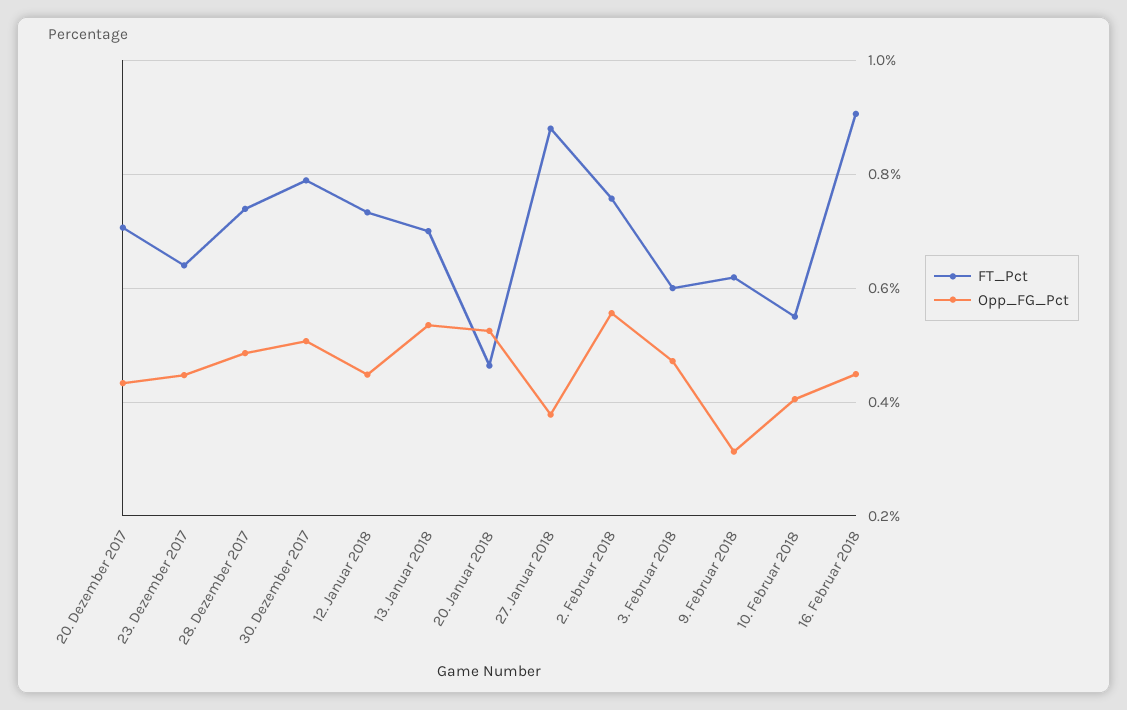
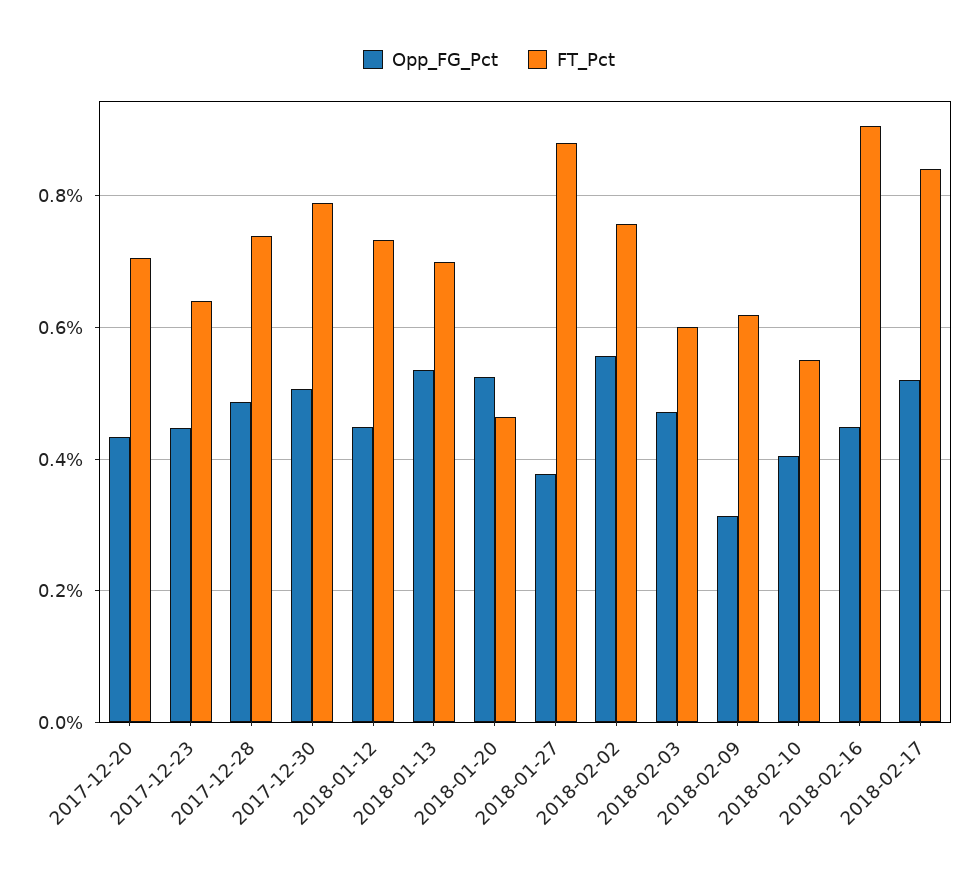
Opp_FG_Pct, 2018-02-17: none -> 0.52
FT_Pct, 2018-02-17: none -> 0.84

